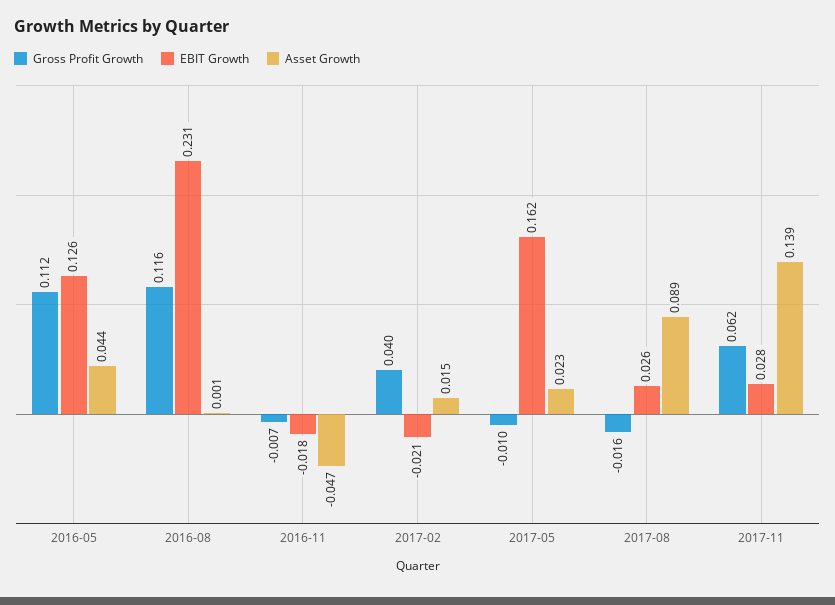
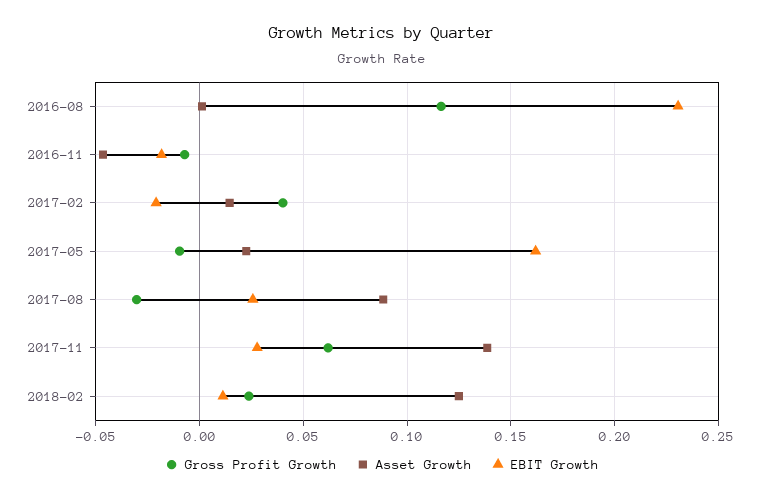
Gross Profit Growth, 2016-05: 0.112 -> none
EBIT Growth, 2016-05: 0.126 -> none
Asset Growth, 2016-05: 0.044 -> none
Gross Profit Growth, 2017-08: -0.016 -> -0.03
Gross Profit Growth, 2018-02: none -> 0.025
Asset Growth, 2018-02: none -> 0.125
EBIT Growth, 2018-02: none -> 0.01

